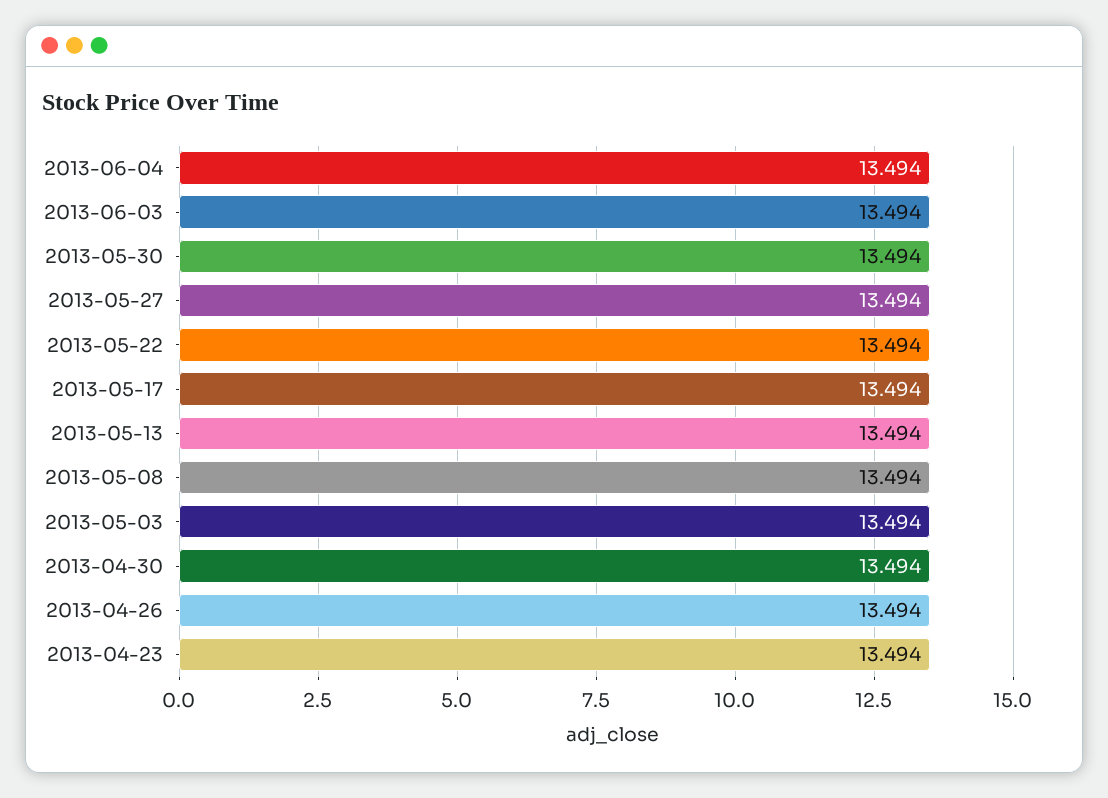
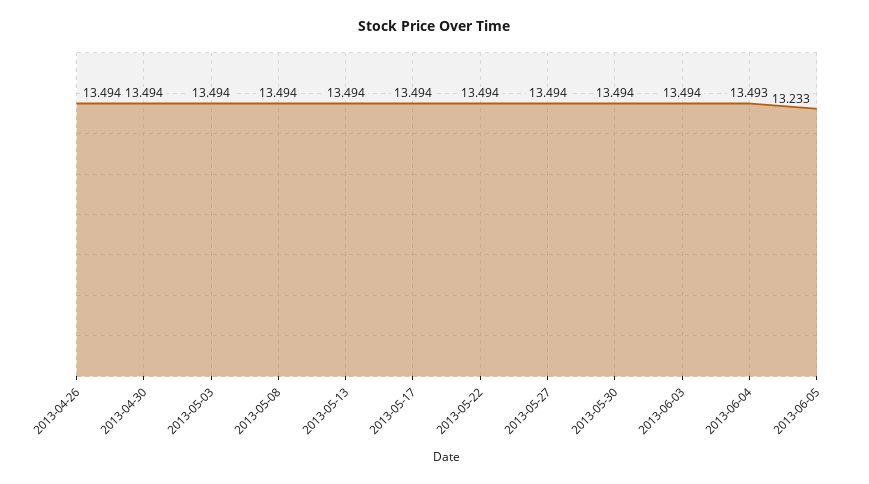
2013-06-04: 13.494 -> 13.493
2013-04-23: 13.494 -> none
2013-06-05: none -> 13.233

